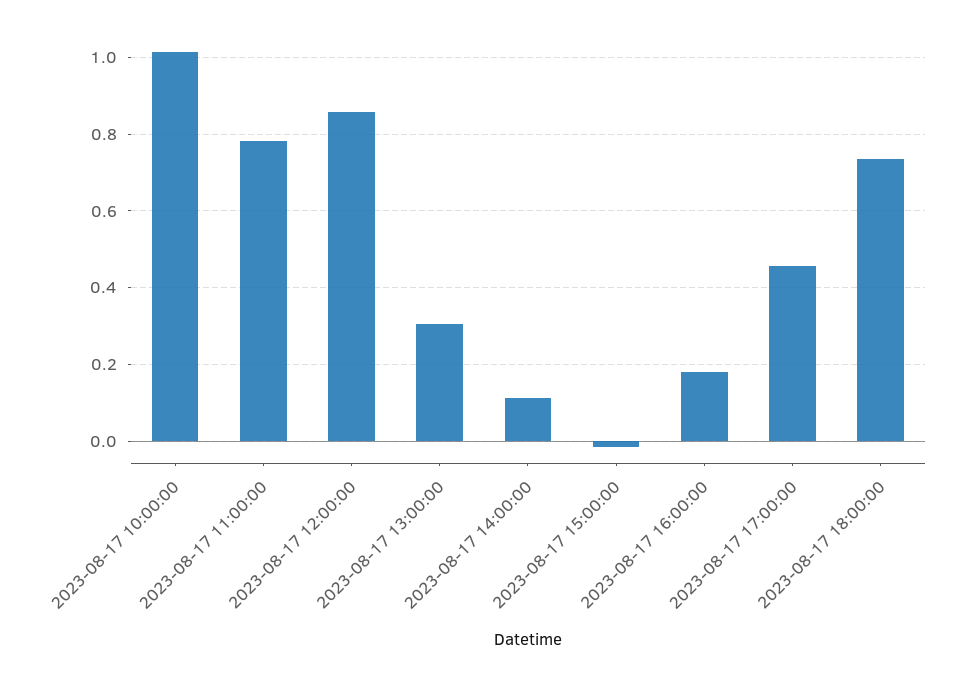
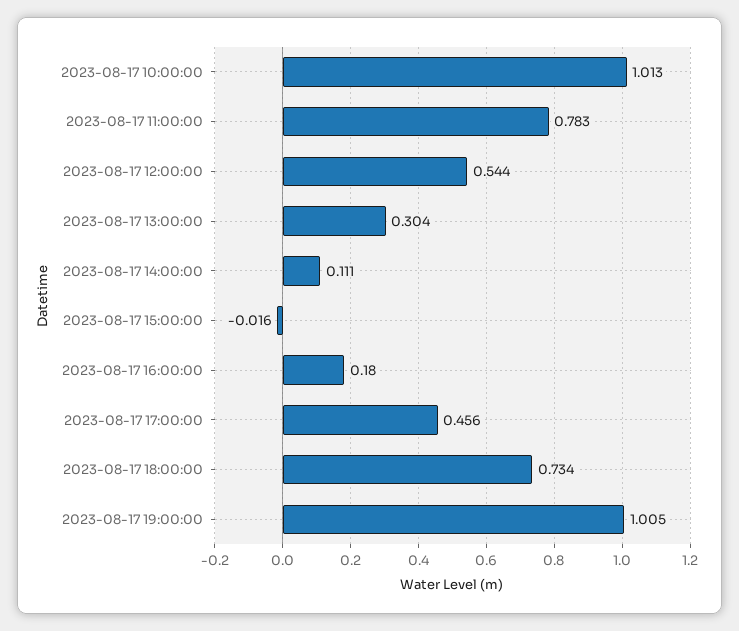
2023-08-17 12:00:00: 0.86 -> 0.544
2023-08-17 19:00:00: none -> 1.005

